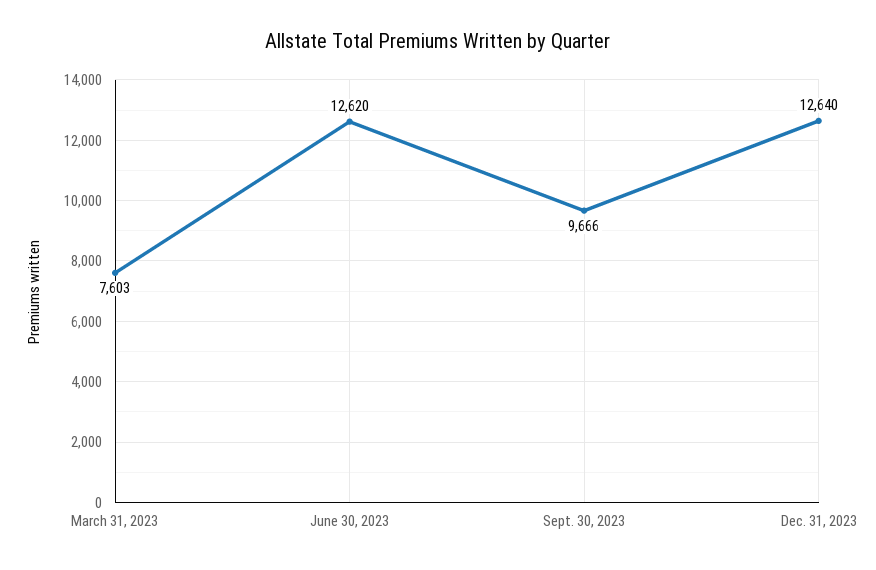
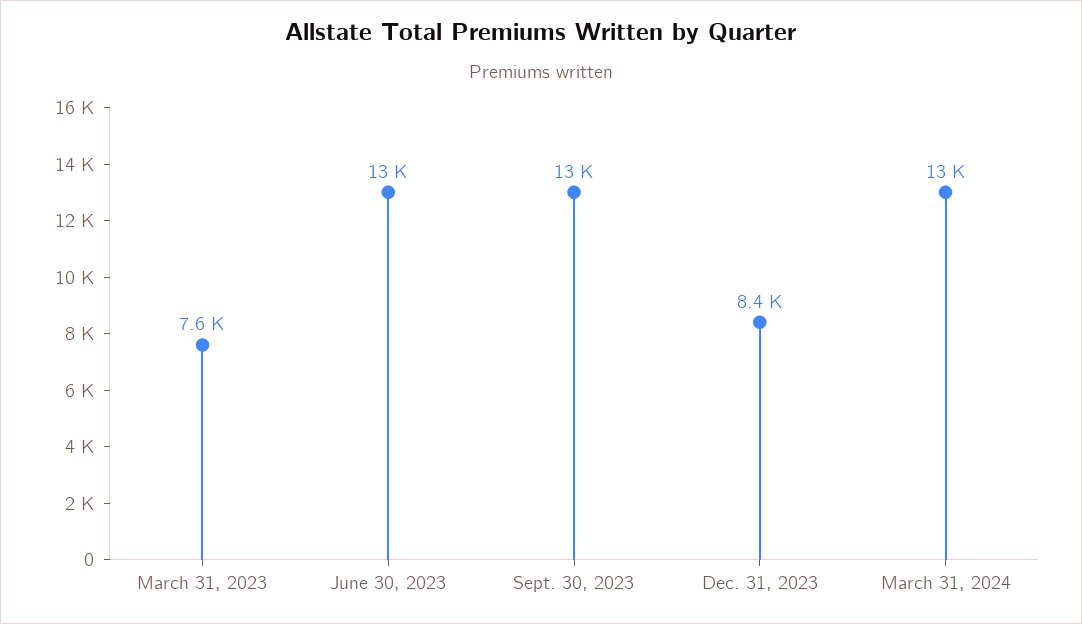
Sept. 30, 2023: 9666 -> 13000
Dec. 31, 2023: 12640 -> 8400
March 31, 2024: none -> 13000

